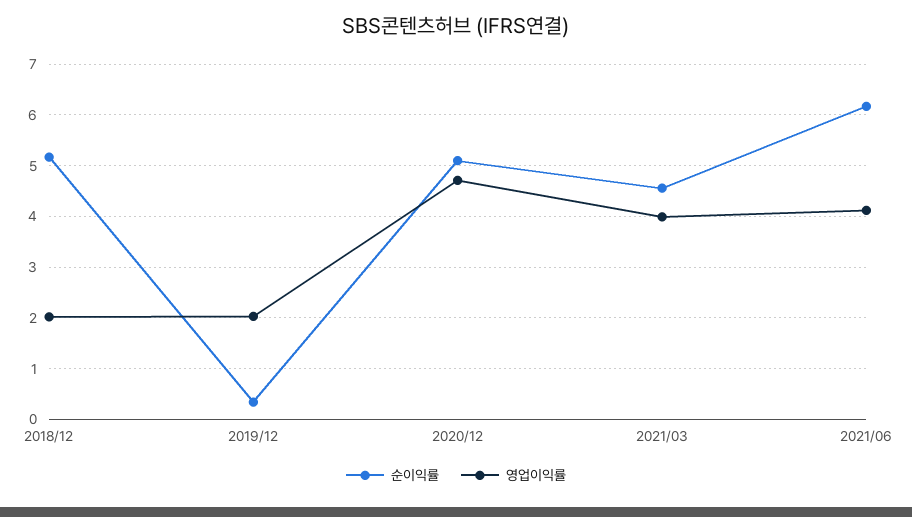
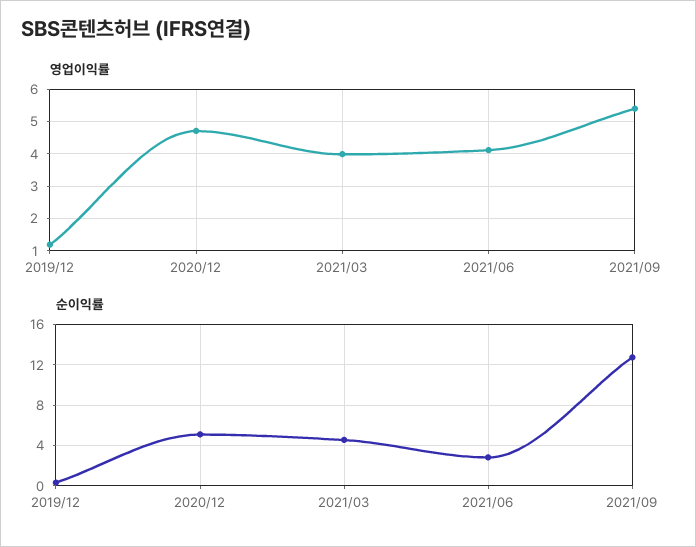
순이익률, 2018/12: 5.2 -> none
영업이익률, 2018/12: 2 -> none
영업이익률, 2019/12: 2 -> 1.2
순이익률, 2021/06: 6.2 -> 3
영업이익률, 2021/09: none -> 5.4
순이익률, 2021/09: none -> 13

